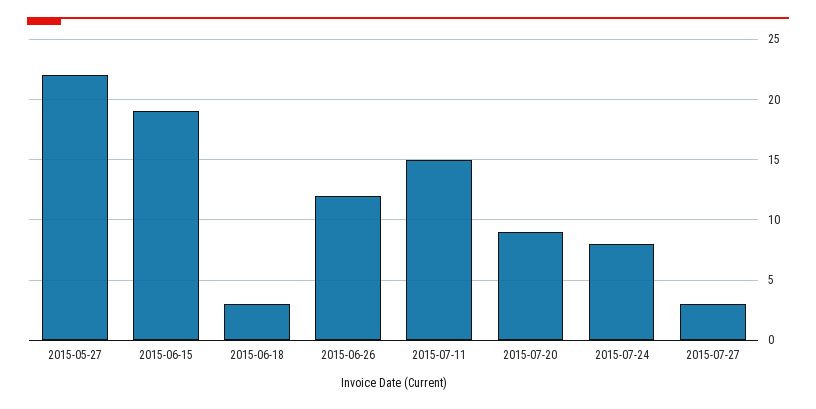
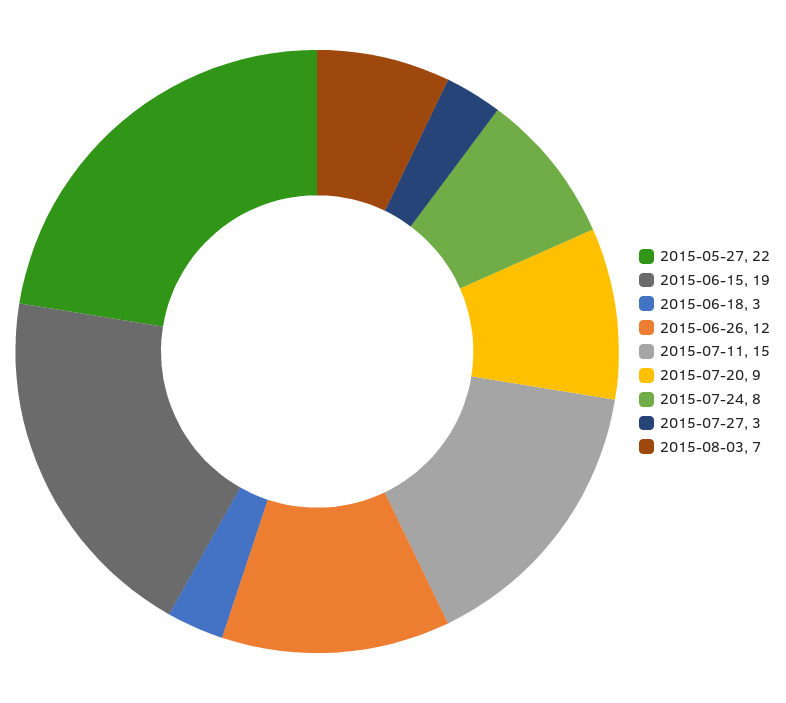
2015-08-03: none -> 7

